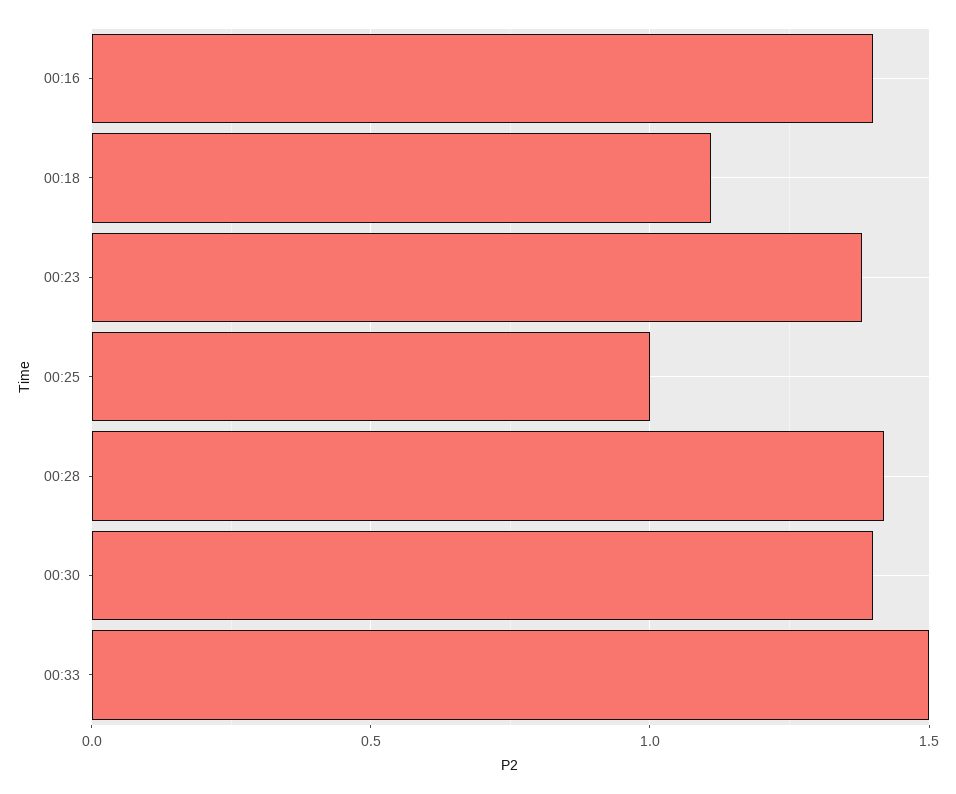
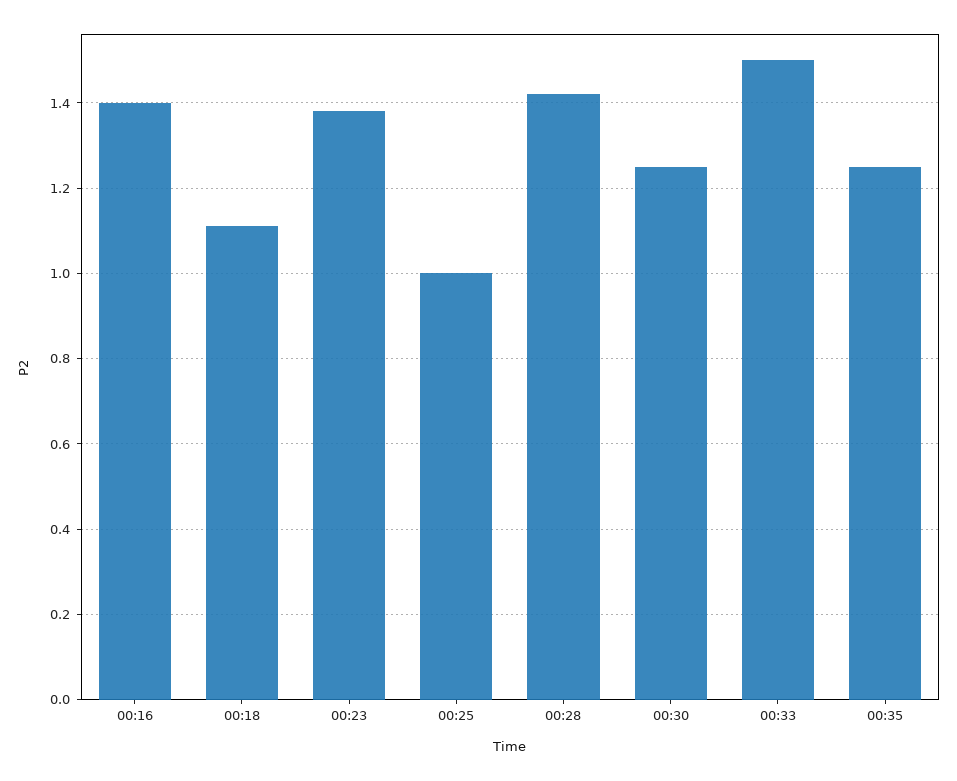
00:30: 1.4 -> 1.25
00:35: none -> 1.25

